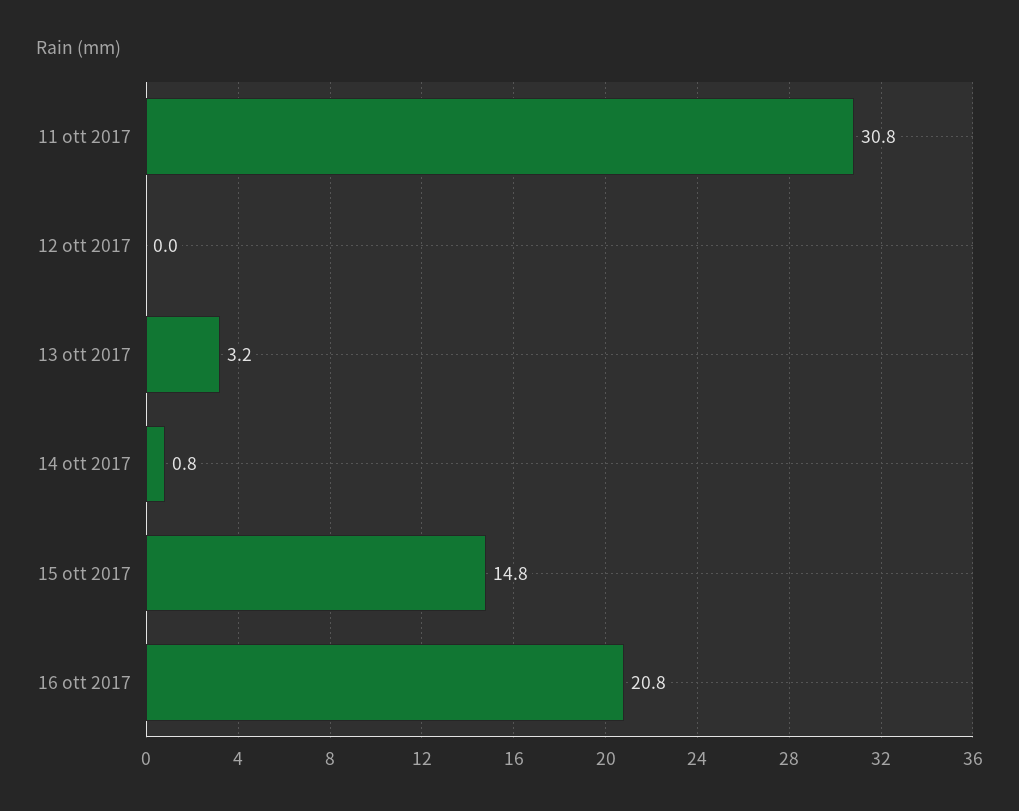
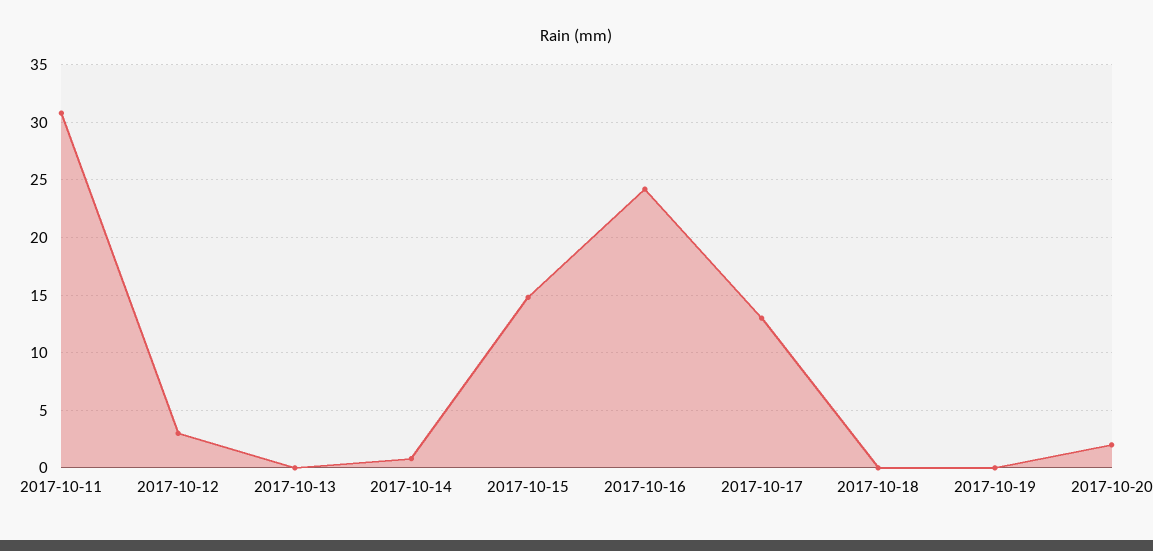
12 ott 2017: 0 -> 3
13 ott 2017: 3.2 -> 0
16 ott 2017: 20.8 -> 24
2017-10-17: none -> 13
2017-10-18: none -> 0
2017-10-19: none -> 0
2017-10-20: none -> 2

